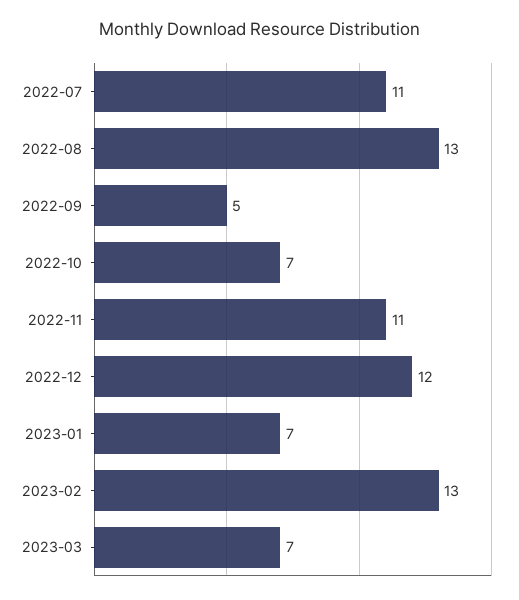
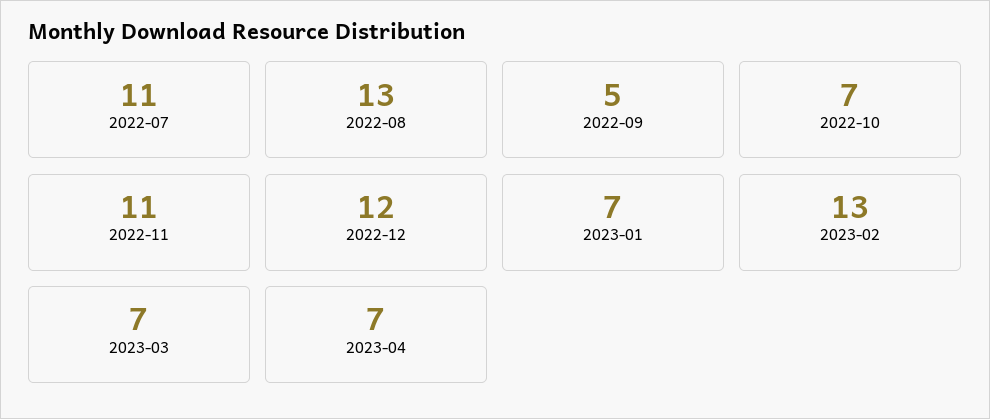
2023-04: none -> 7

